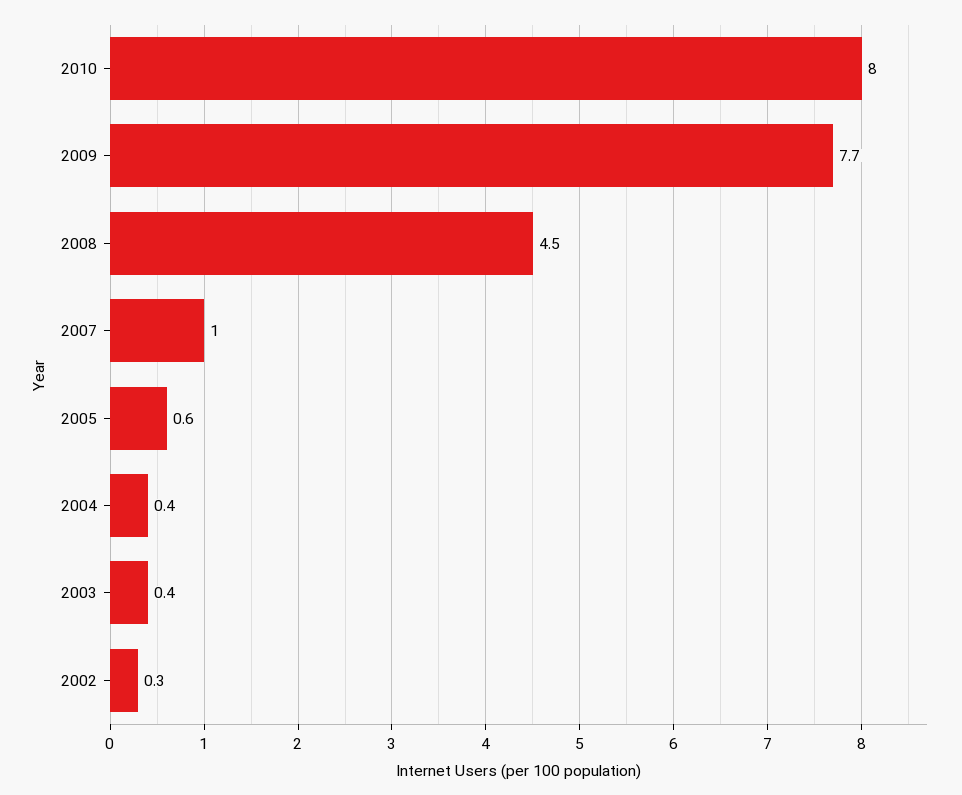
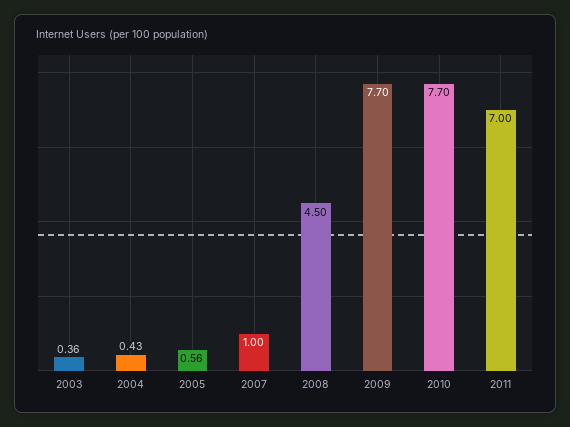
2010: 8 -> 7.7
2002: 0.3 -> none
2011: none -> 7

